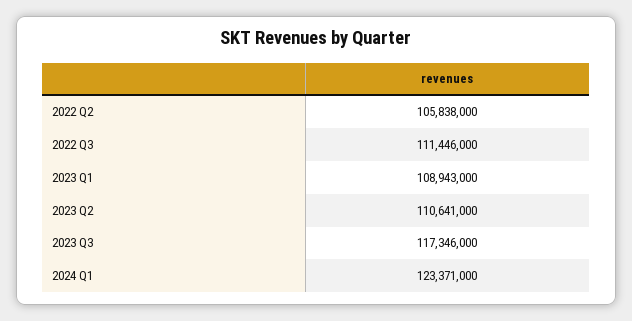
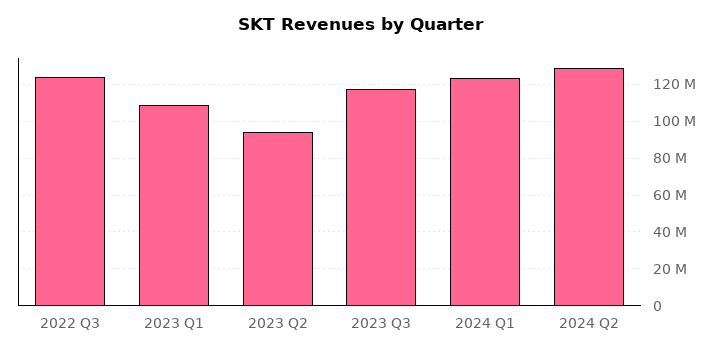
2022 Q2: 105838000 -> none
2022 Q3: 111446000 -> 125000000
2023 Q2: 110641000 -> 95000000
2024 Q2: none -> 130000000

